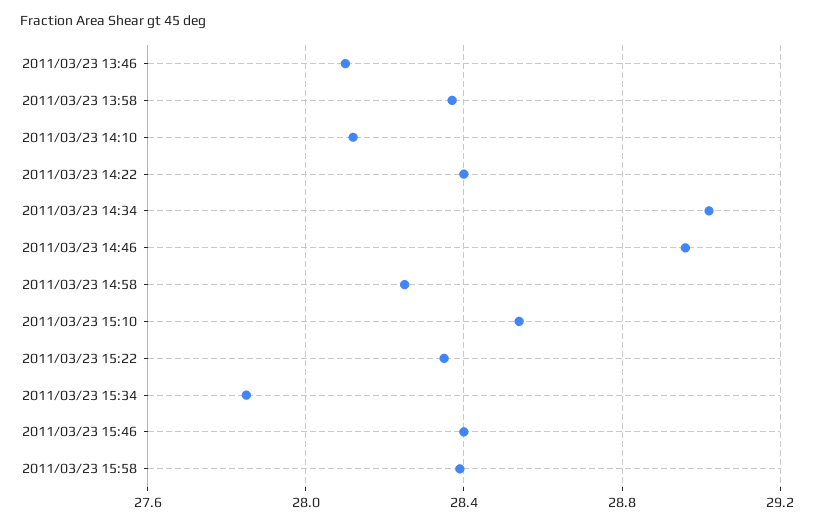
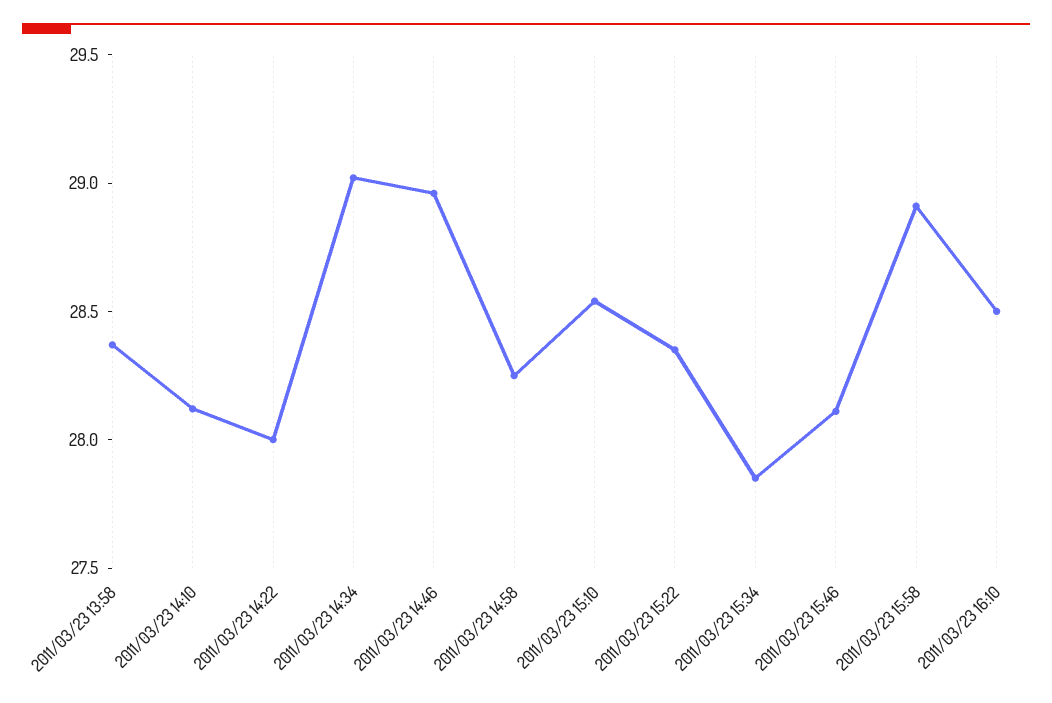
2011/03/23 13:46: 28.1 -> none
2011/03/23 14:22: 28.4 -> 28
2011/03/23 15:46: 28.4 -> 28.1
2011/03/23 15:58: 28.4 -> 28.9
2011/03/23 16:10: none -> 28.5

